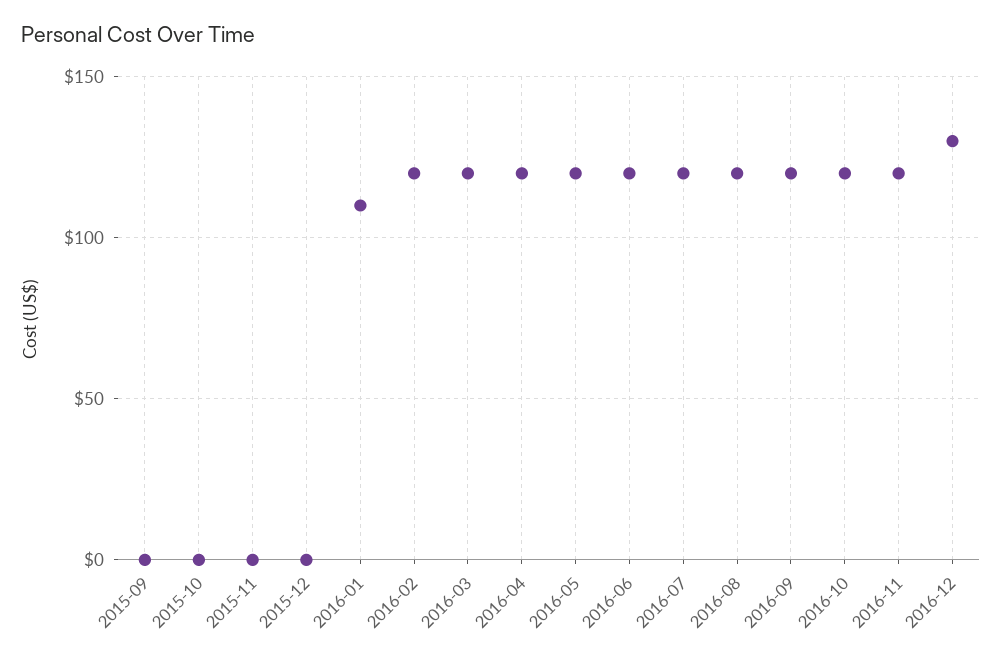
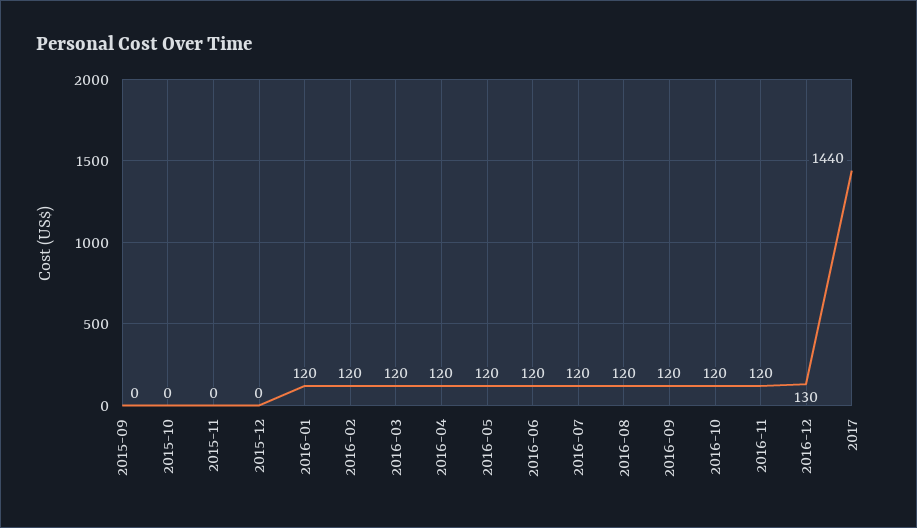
2016-01: 110 -> 120
2017: none -> 1440

